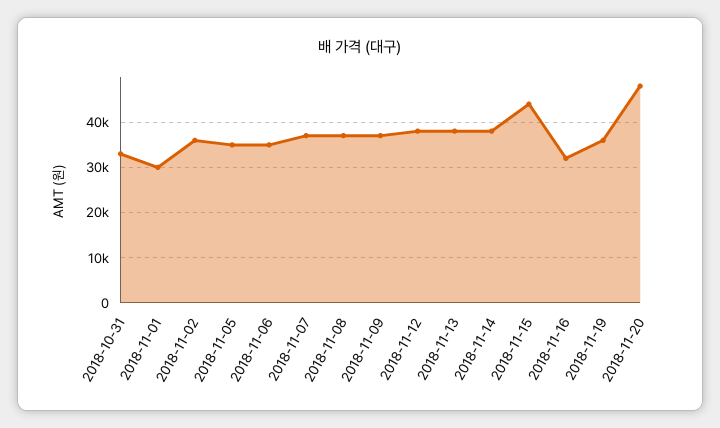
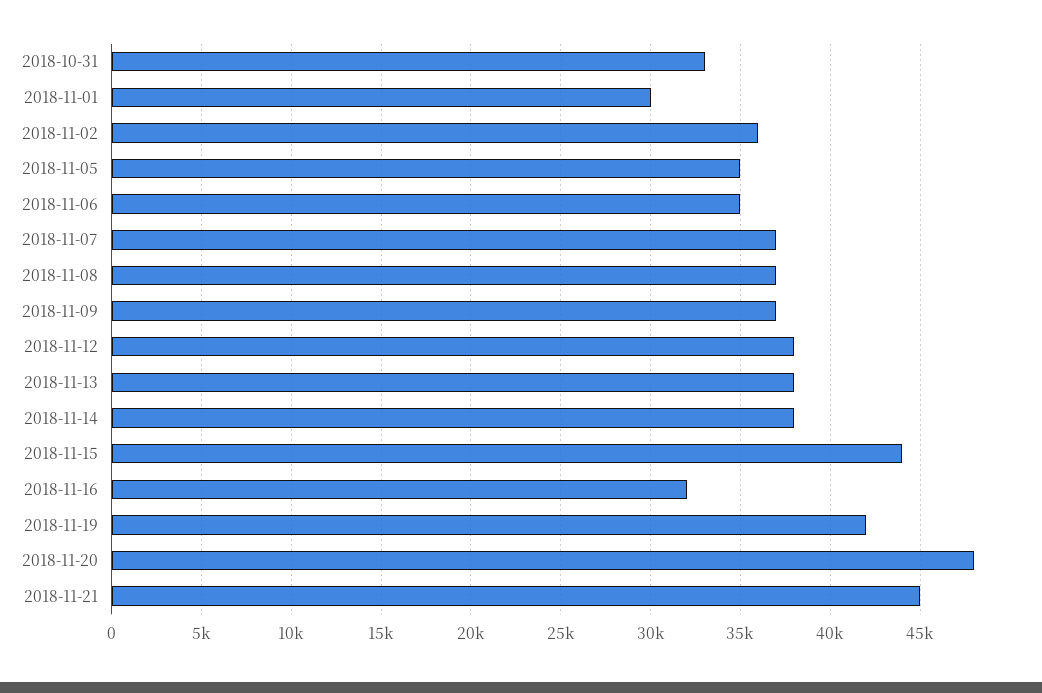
2018-11-19: 36000 -> 42000
2018-11-21: none -> 45000

